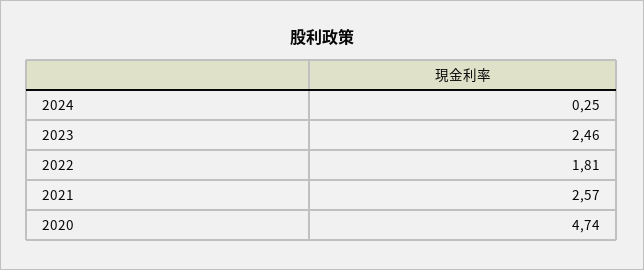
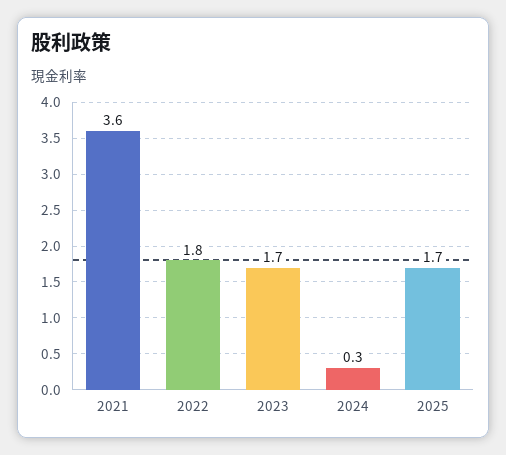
2023: 2.46 -> 1.7
2021: 2.57 -> 3.6
2020: 4.74 -> none
2025: none -> 1.7

